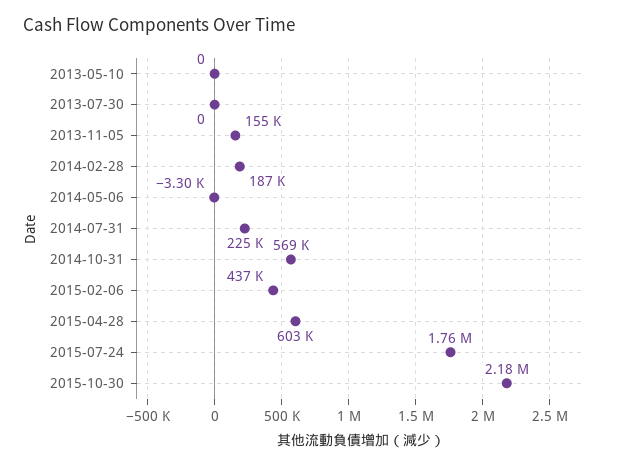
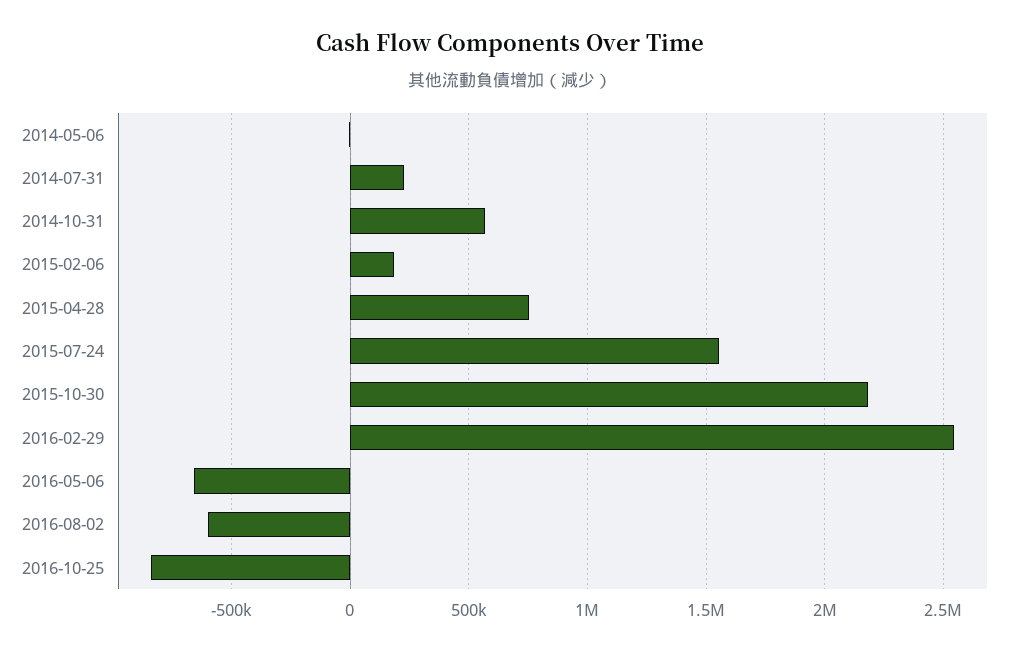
2013-05-10: 0 -> none
2013-07-30: 0 -> none
2013-11-05: 155000 -> none
2014-02-28: 187000 -> none
2015-02-06: 437000 -> 200000
2015-04-28: 603000 -> 750000
2015-07-24: 1760000 -> 1550000
2016-02-29: none -> 2550000
2016-05-06: none -> -650000
2016-08-02: none -> -600000
2016-10-25: none -> -850000

